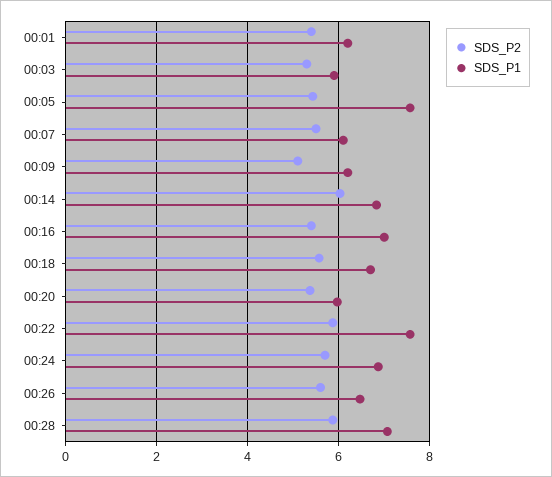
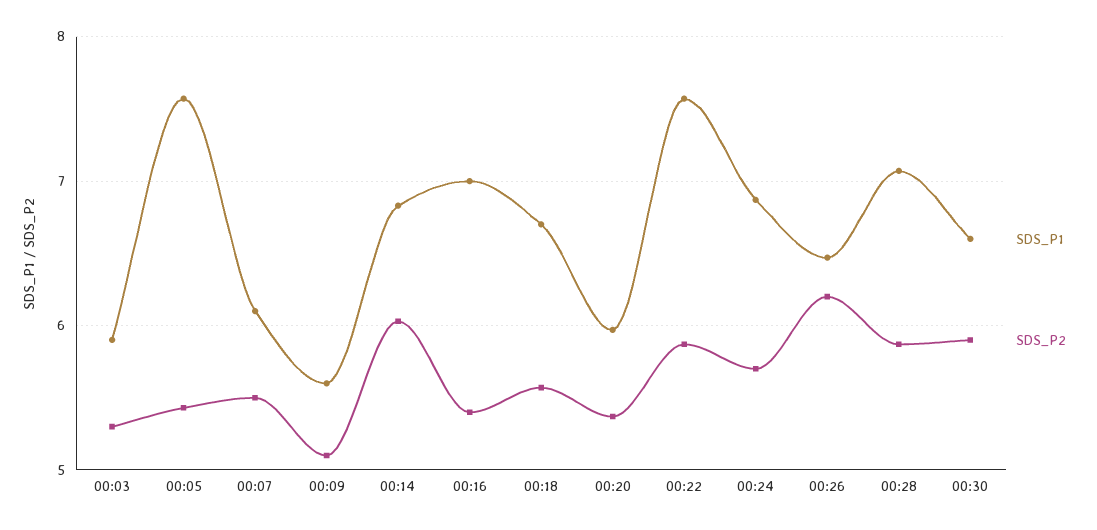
SDS_P2, 00:01: 5.4 -> none
SDS_P1, 00:01: 6.2 -> none
SDS_P1, 00:09: 6.2 -> 5.6
SDS_P2, 00:26: 5.6 -> 6.2
SDS_P1, 00:30: none -> 6.6
SDS_P2, 00:30: none -> 5.9

